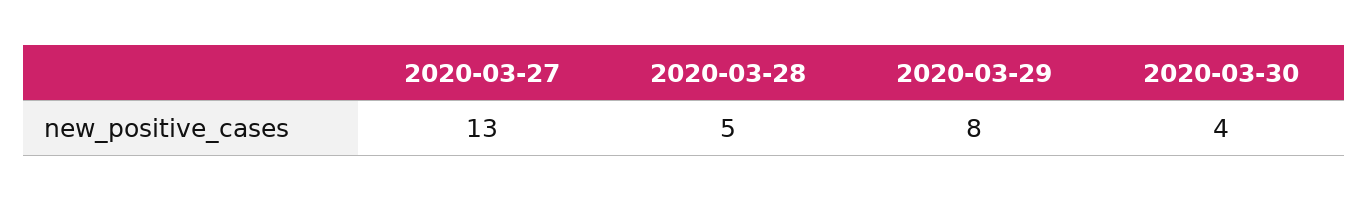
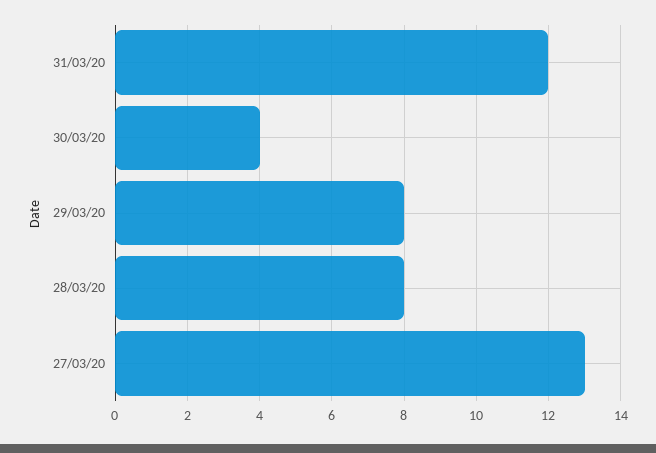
2020-03-28: 5 -> 8
31/03/20: none -> 12

